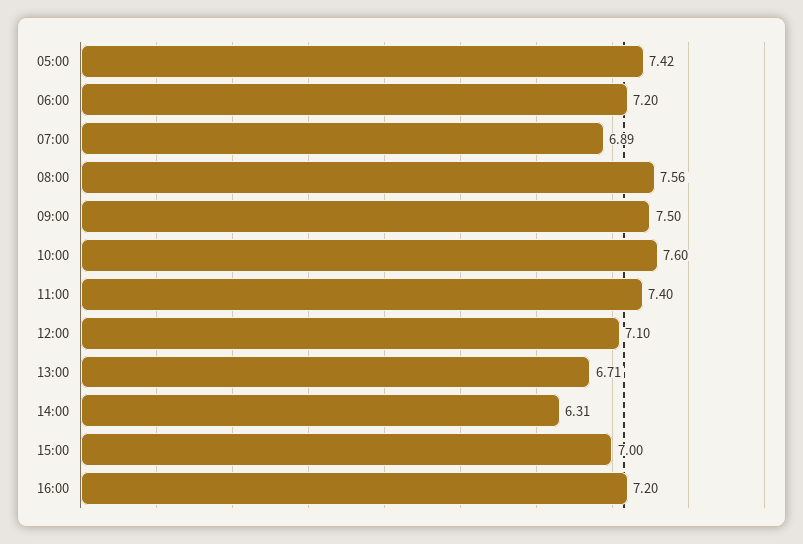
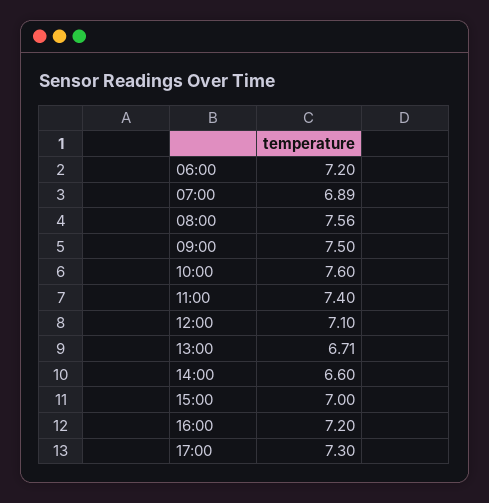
05:00: 7.42 -> none
14:00: 6.31 -> 6.6
17:00: none -> 7.3

